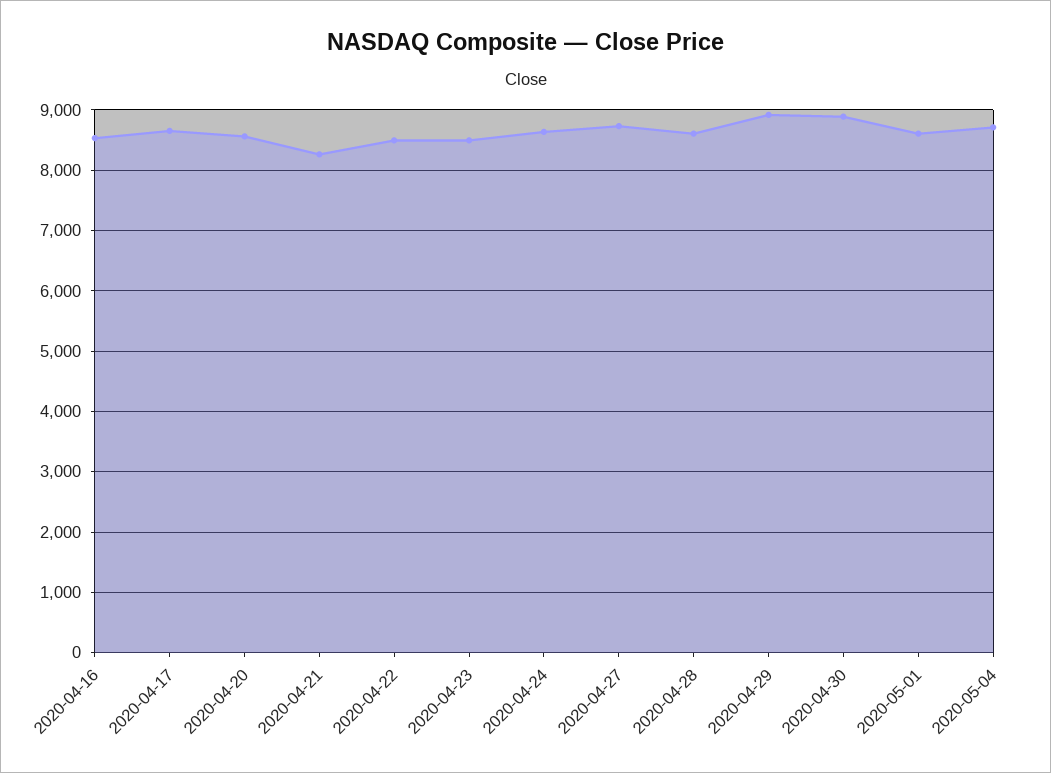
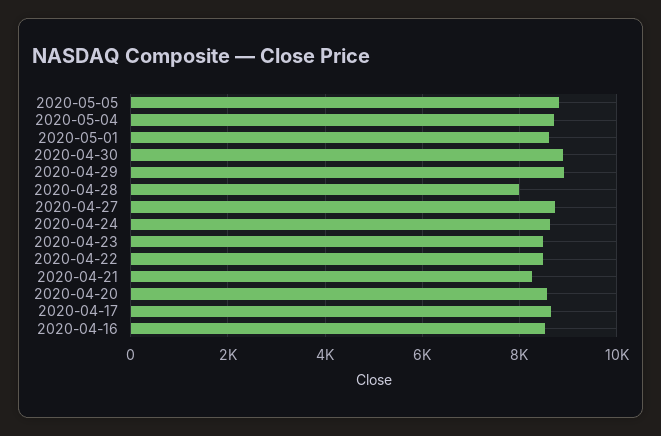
2020-04-28: 8600 -> 8000
2020-05-05: none -> 8800

